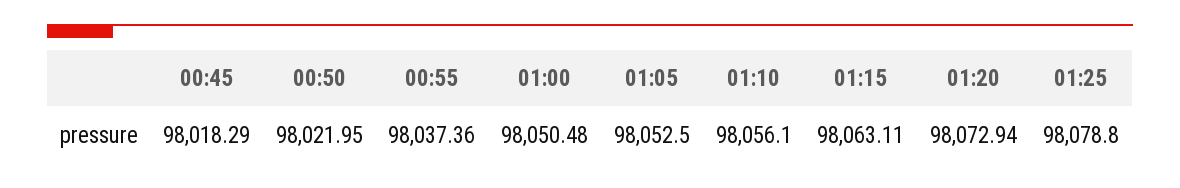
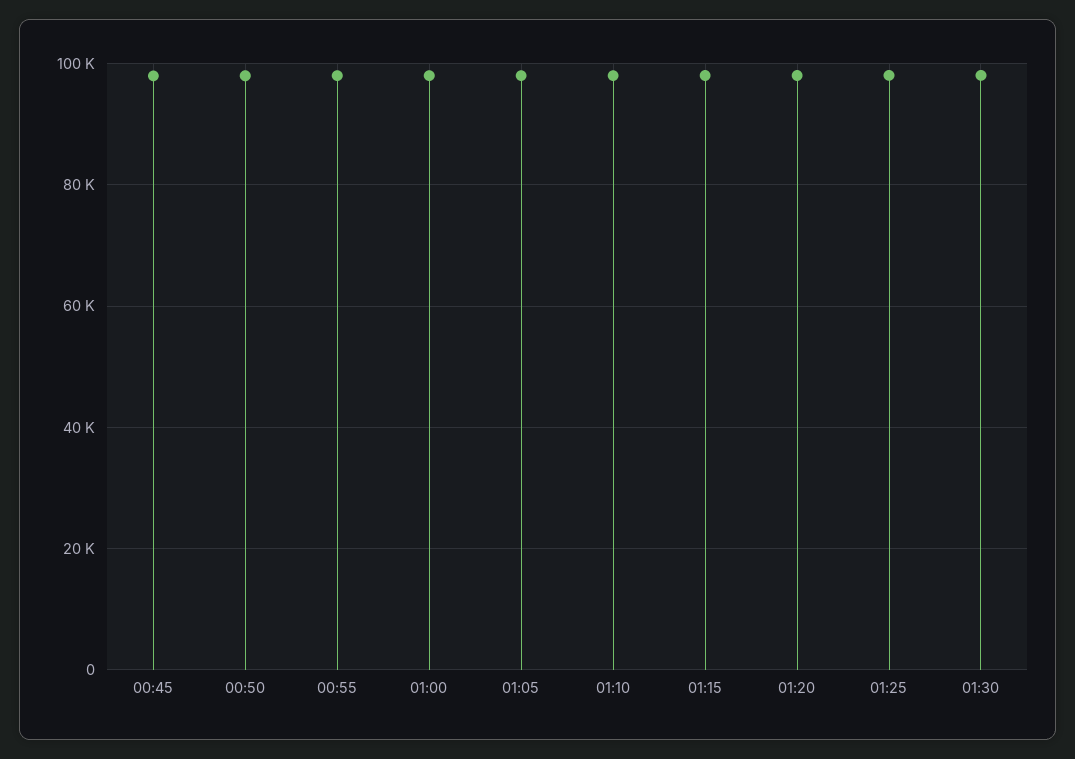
01:30: none -> 98000

